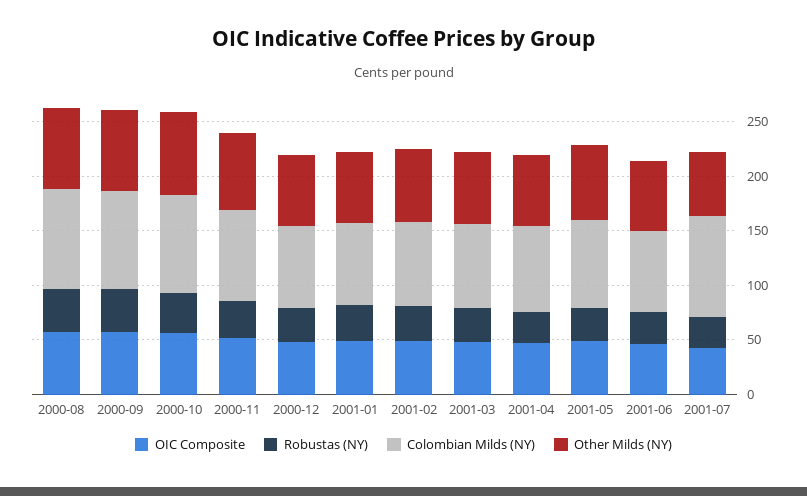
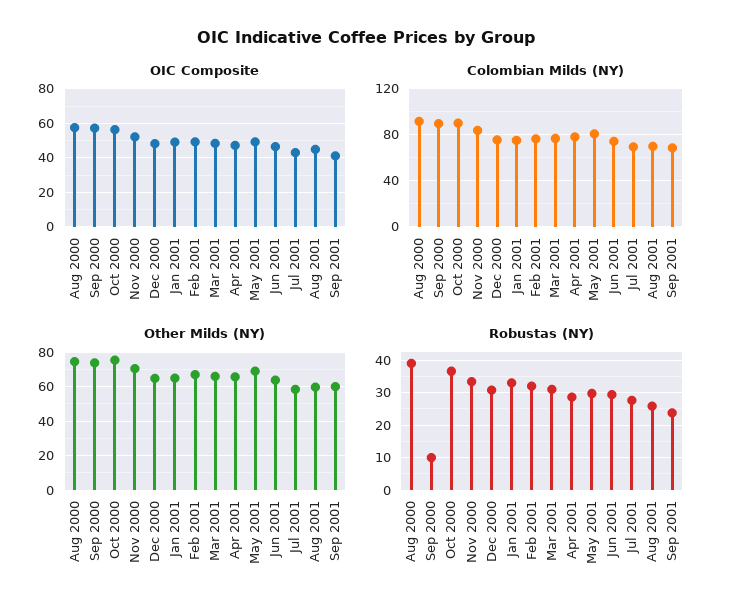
Robustas (NY), 2000-09: 40 -> 10
Colombian Milds (NY), 2001-07: 90 -> 70
OIC Composite, Aug 2001: none -> 45
OIC Composite, Sep 2001: none -> 40
Colombian Milds (NY), Aug 2001: none -> 70
Colombian Milds (NY), Sep 2001: none -> 70
Other Milds (NY), Aug 2001: none -> 60
Other Milds (NY), Sep 2001: none -> 60
Robustas (NY), Aug 2001: none -> 26
Robustas (NY), Sep 2001: none -> 24

